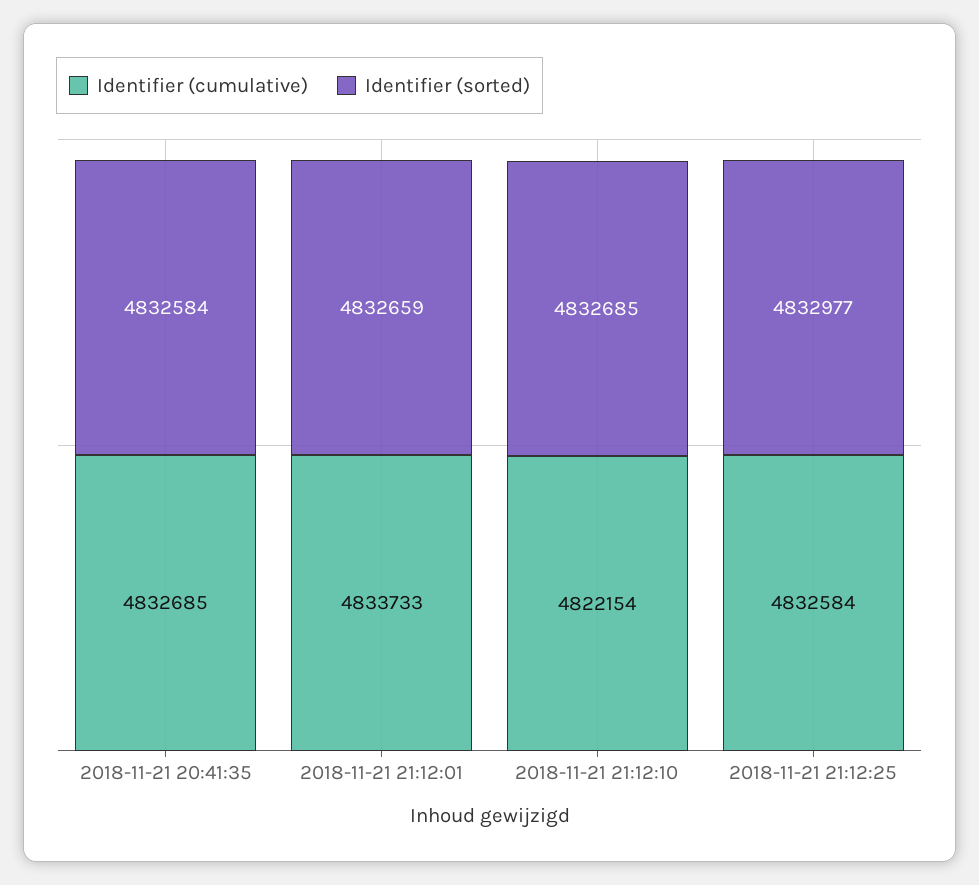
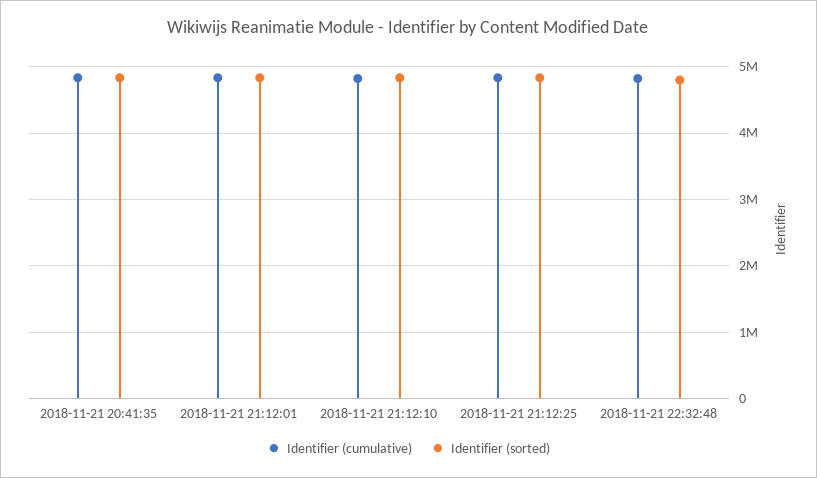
Identifier (cumulative), 2018-11-21 22:32:48: none -> 4800000
Identifier (sorted), 2018-11-21 22:32:48: none -> 4800000

